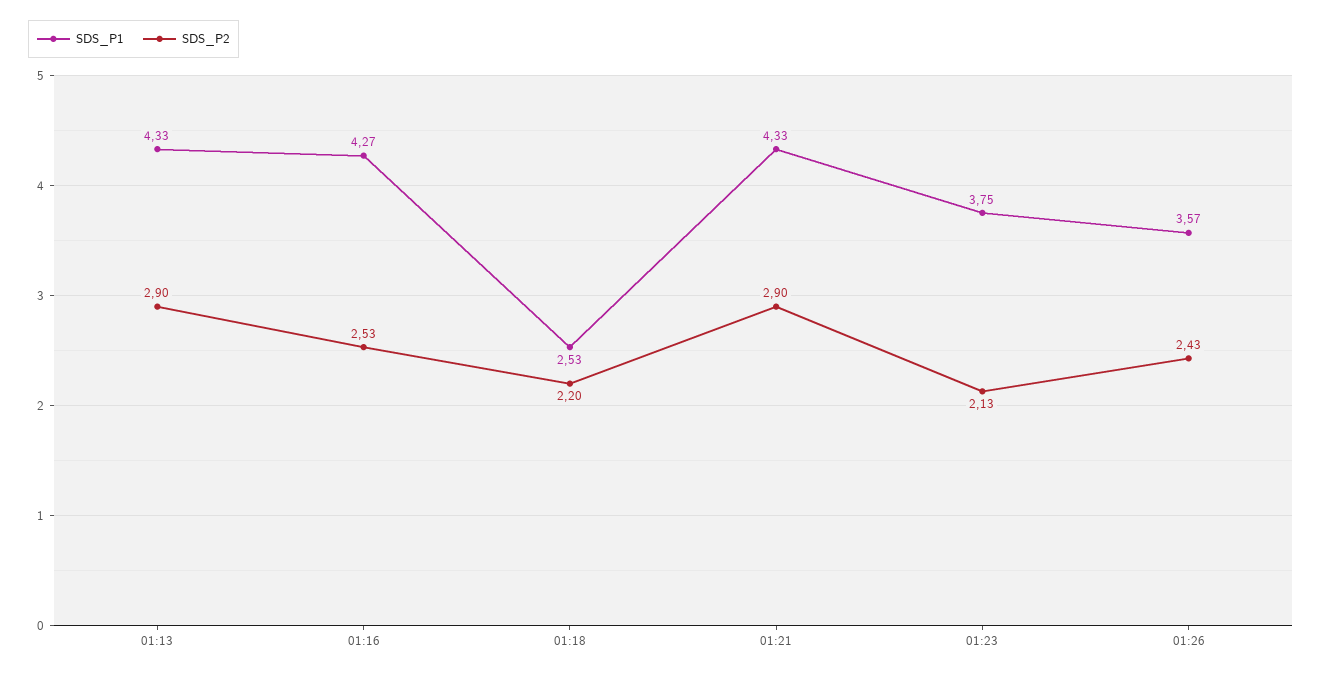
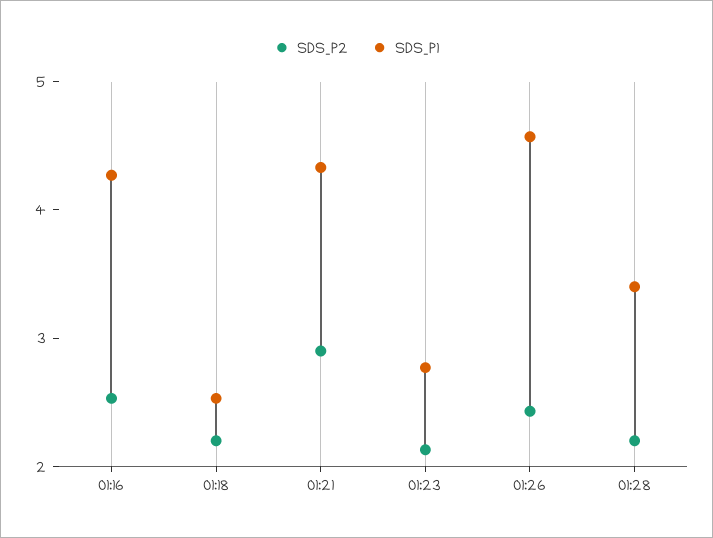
SDS_P1, 01:13: 4.33 -> none
SDS_P2, 01:13: 2.9 -> none
SDS_P1, 01:23: 3.75 -> 2.8
SDS_P1, 01:26: 3.57 -> 4.6
SDS_P2, 01:28: none -> 2.2
SDS_P1, 01:28: none -> 3.4

